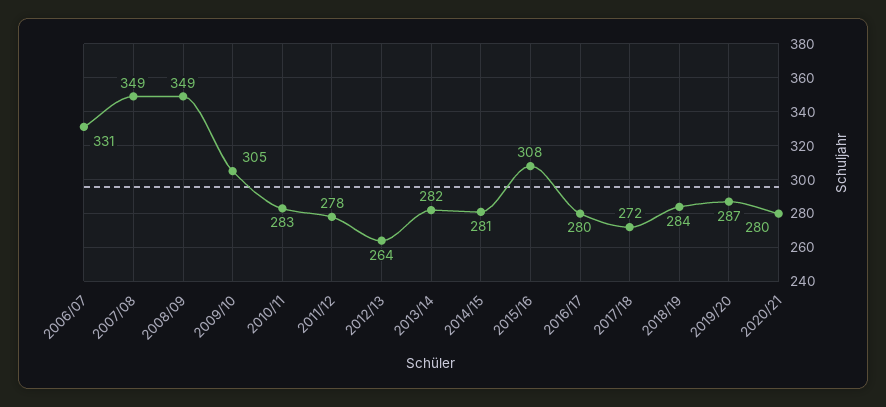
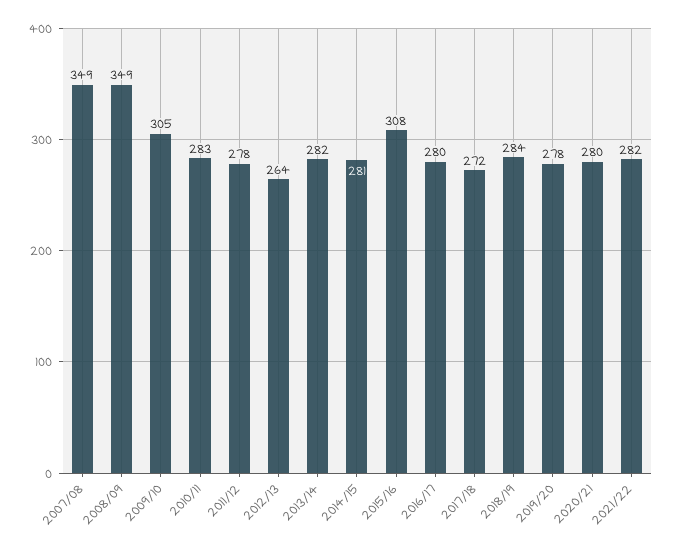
2006/07: 331 -> none
2019/20: 287 -> 278
2021/22: none -> 282

